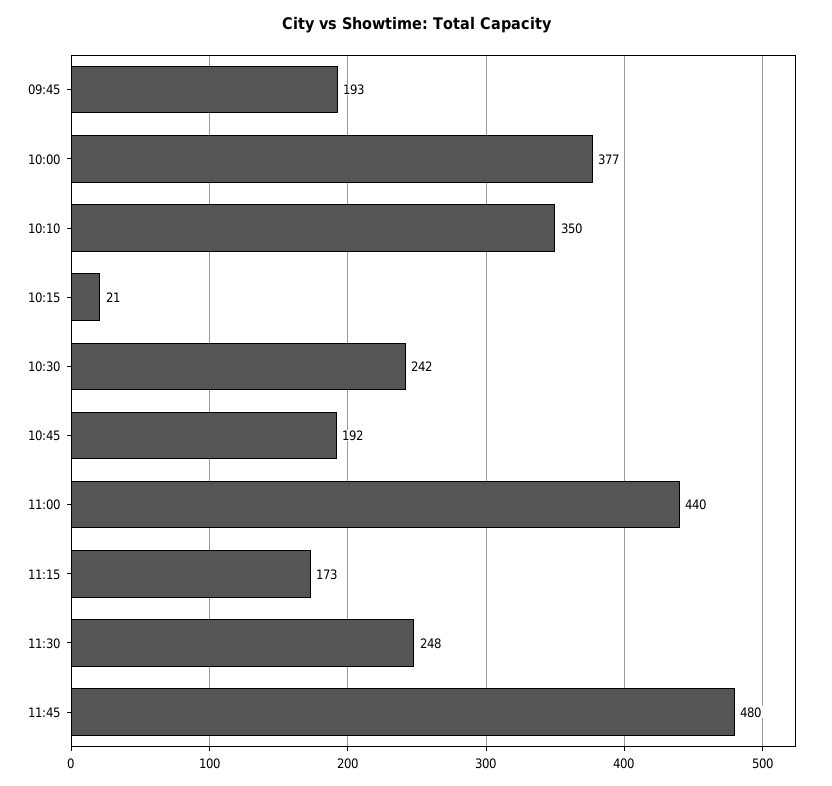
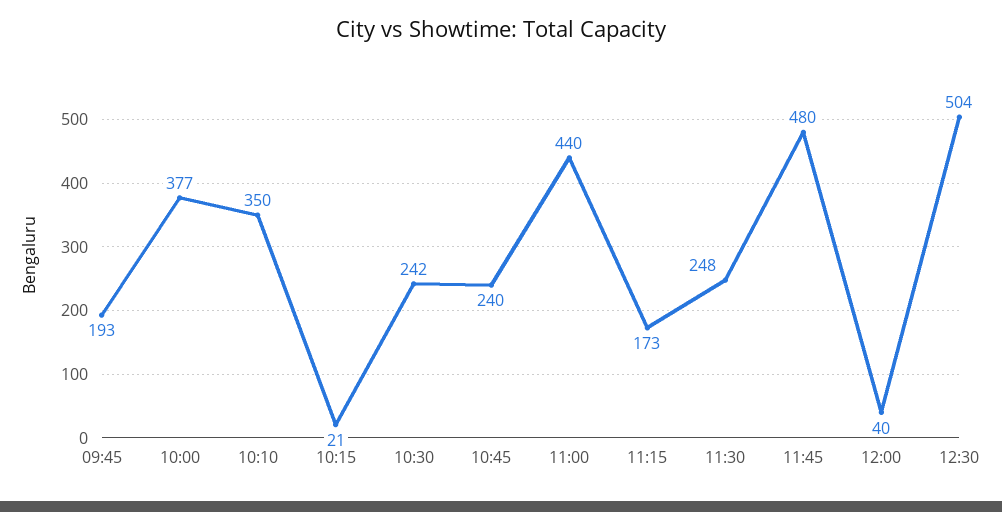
10:45: 192 -> 240
12:00: none -> 40
12:30: none -> 504

